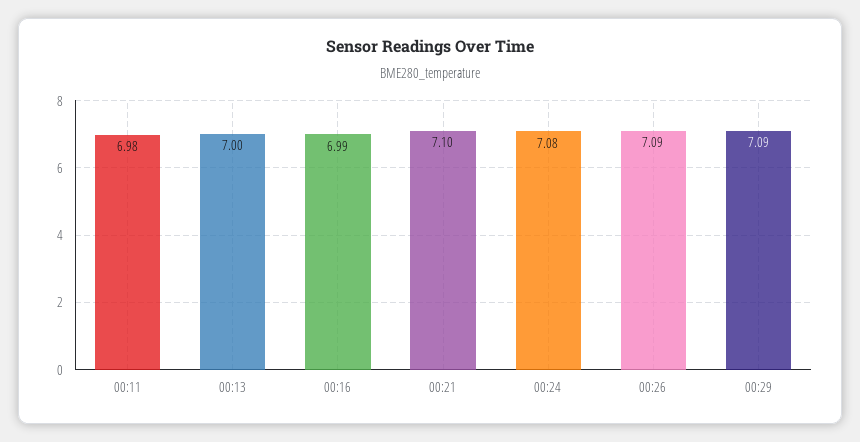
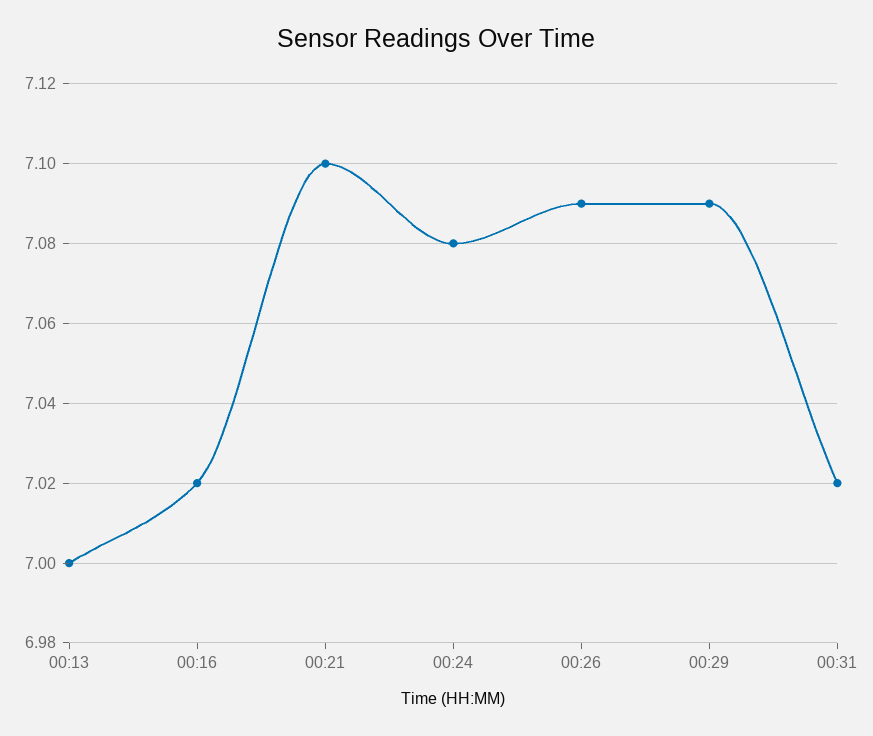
00:11: 6.98 -> none
00:16: 6.99 -> 7.02
00:31: none -> 7.02

